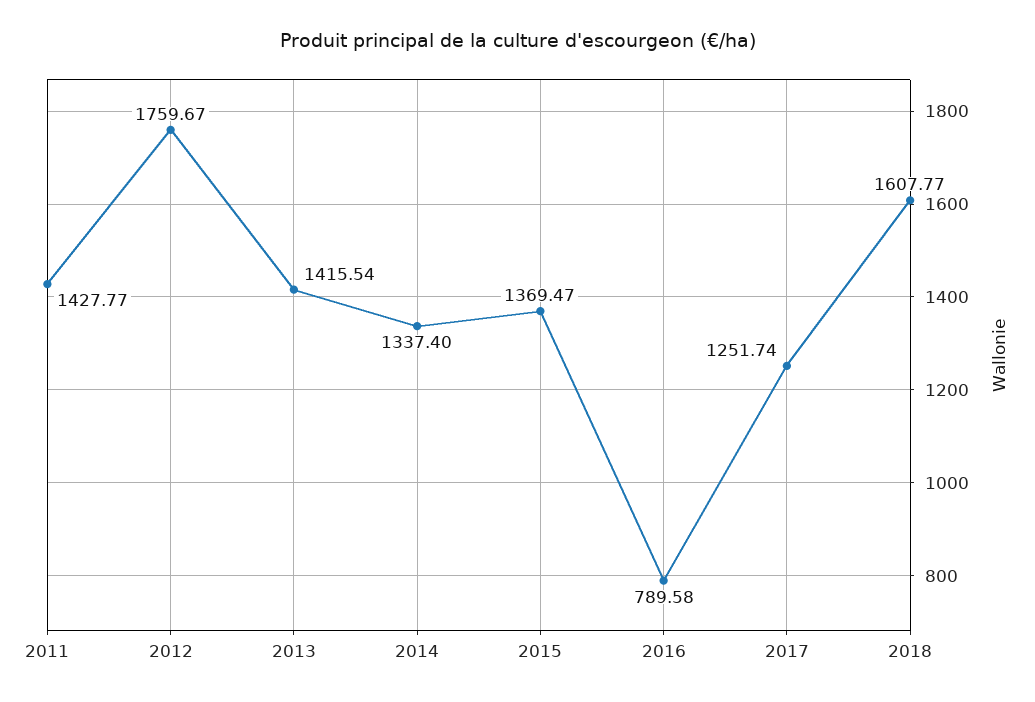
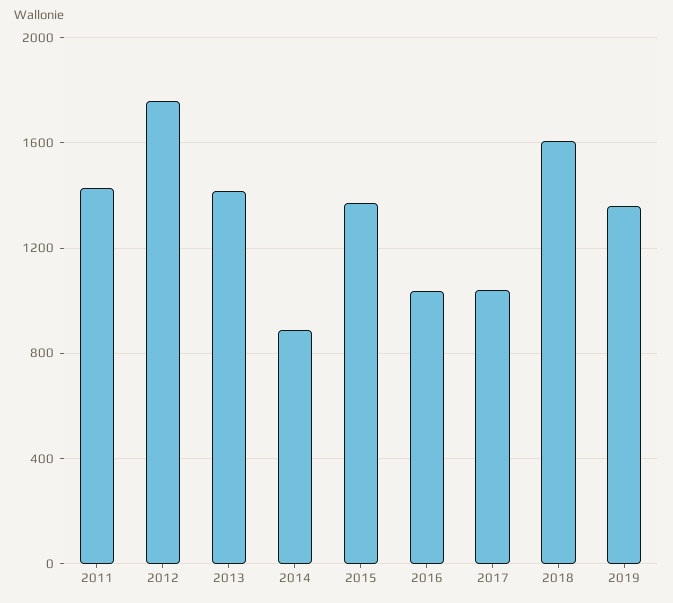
2014: 1337.4 -> 900
2016: 789.58 -> 1050
2017: 1251.74 -> 1050
2019: none -> 1350

